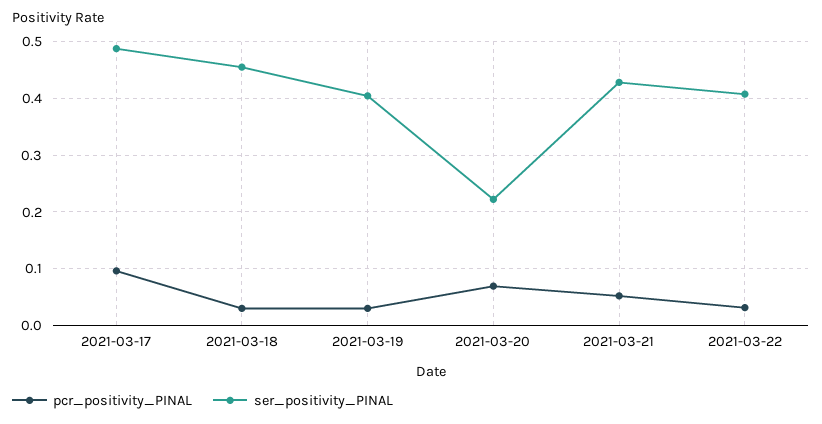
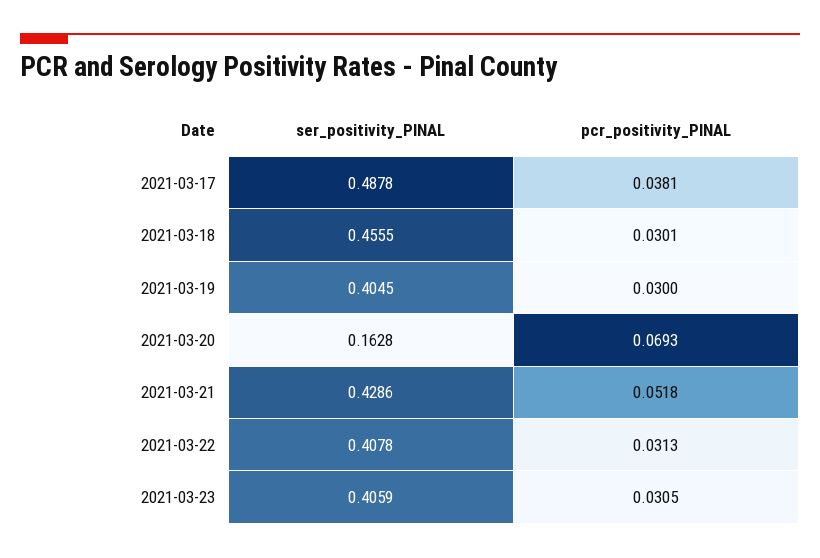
pcr_positivity_PINAL, 2021-03-17: 0.1 -> 0.0381
ser_positivity_PINAL, 2021-03-20: 0.22 -> 0.1628
ser_positivity_PINAL, 2021-03-23: none -> 0.4059
pcr_positivity_PINAL, 2021-03-23: none -> 0.0305

